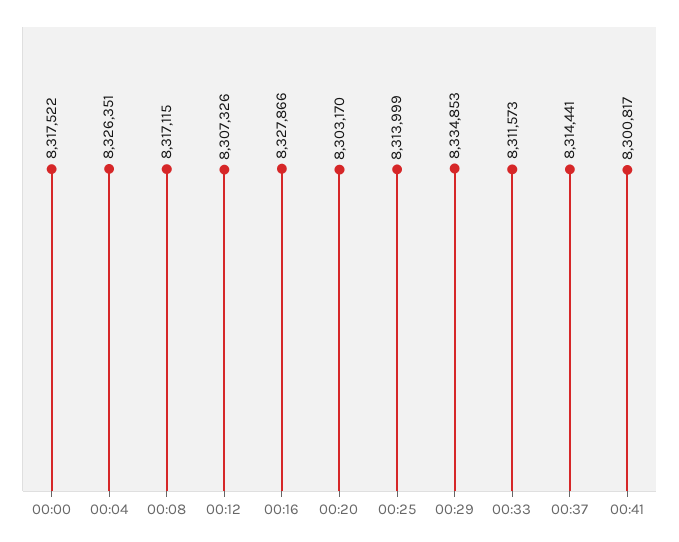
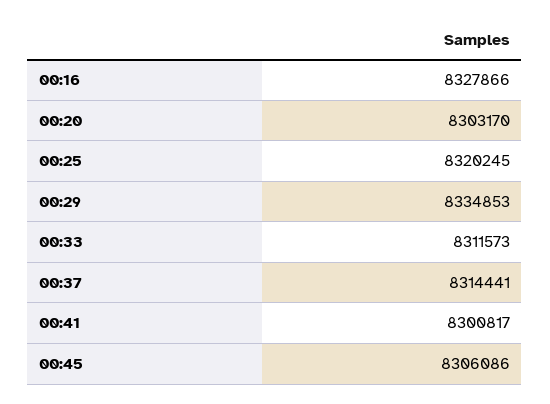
00:00: 8317522 -> none
00:04: 8326351 -> none
00:08: 8317115 -> none
00:12: 8307326 -> none
00:25: 8313999 -> 8320245
00:45: none -> 8306086

